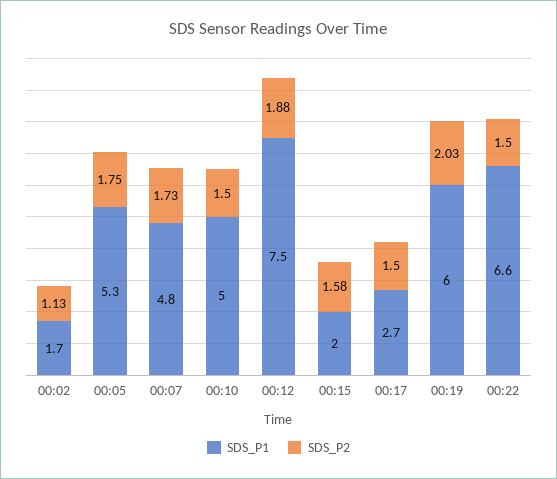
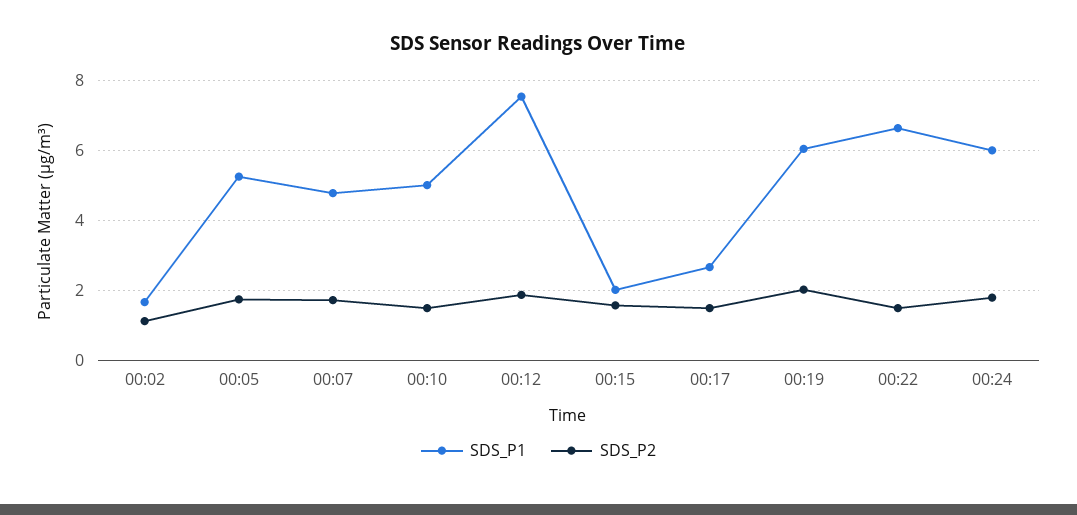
SDS_P1, 00:24: none -> 6
SDS_P2, 00:24: none -> 1.8

